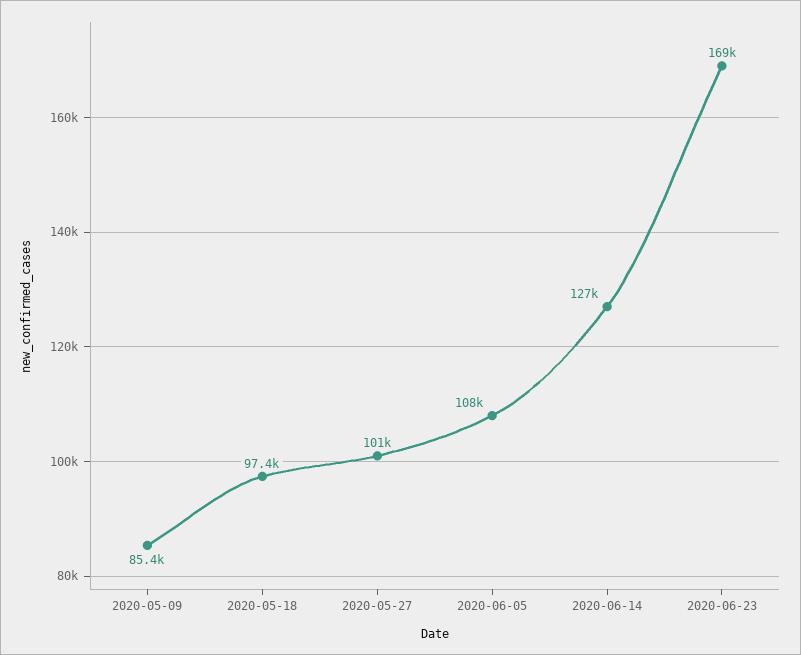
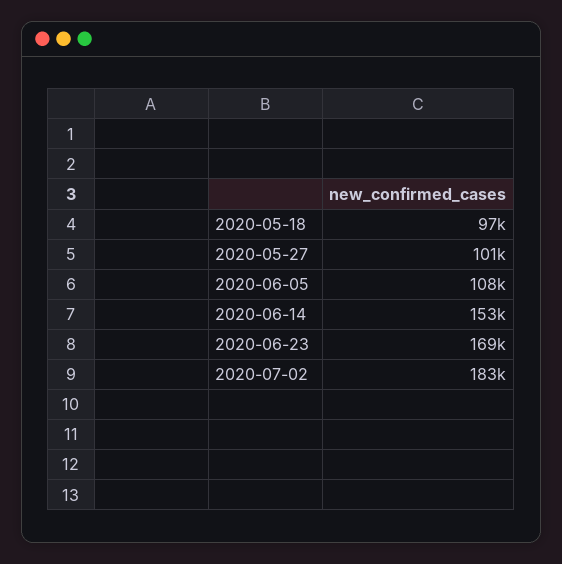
2020-05-09: 85400 -> none
2020-06-14: 127000 -> 153000
2020-07-02: none -> 183000

